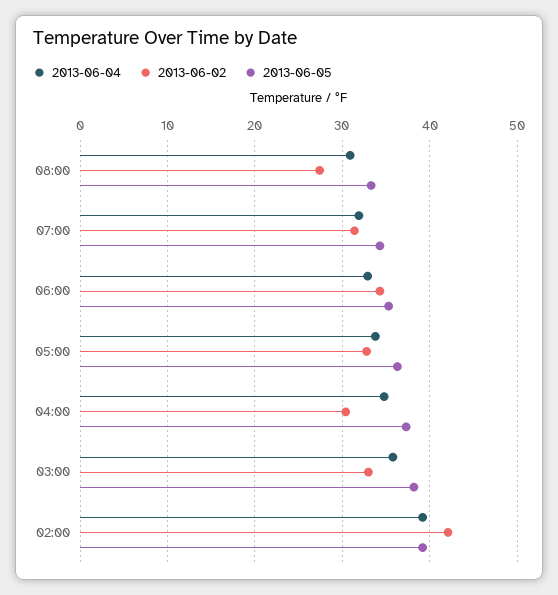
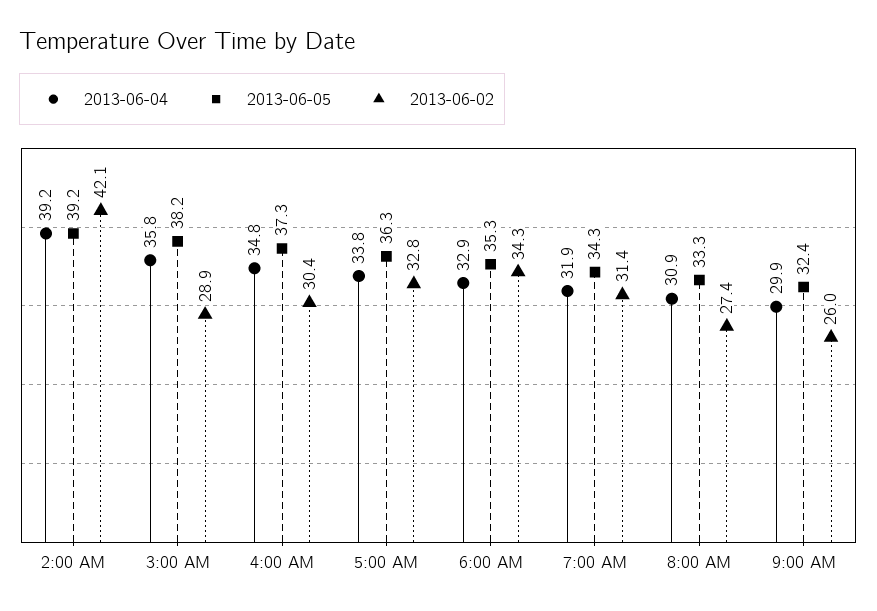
2013-06-02, 03:00: 33 -> 28.9
2013-06-04, 9:00 AM: none -> 29.9
2013-06-05, 9:00 AM: none -> 32.4
2013-06-02, 9:00 AM: none -> 26

